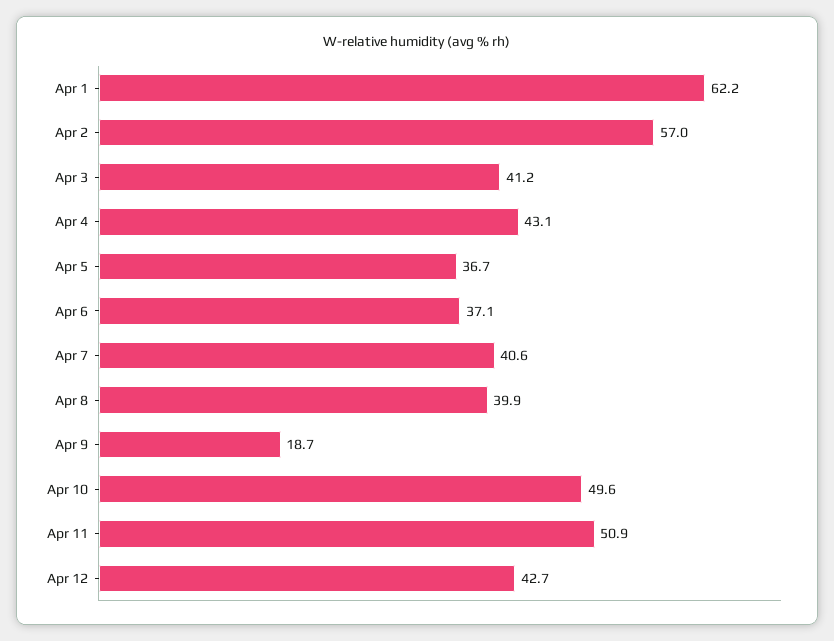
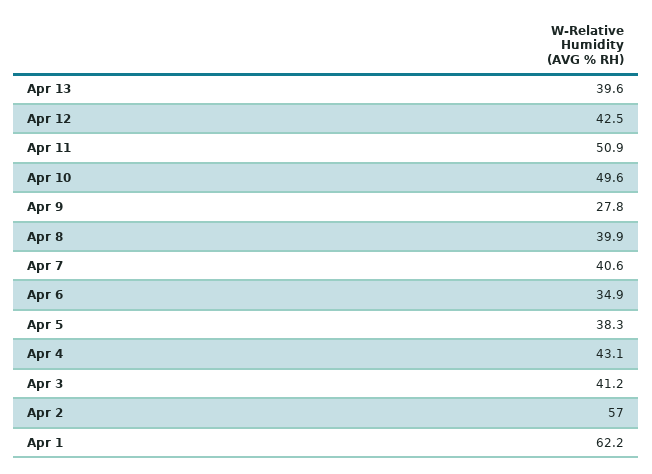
Apr 5: 36.7 -> 38.3
Apr 6: 37.1 -> 34.9
Apr 9: 18.7 -> 27.8
Apr 12: 42.7 -> 42.5
Apr 13: none -> 39.6

